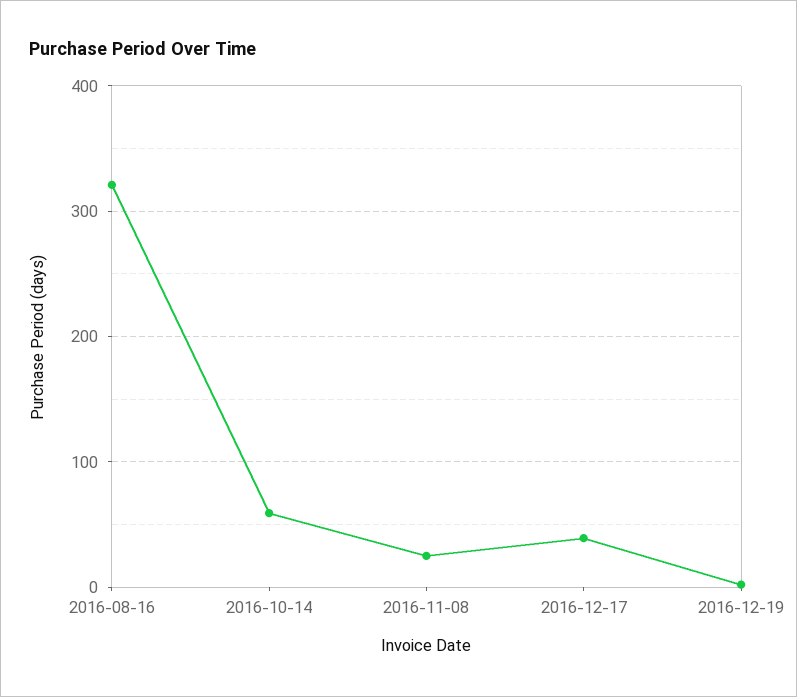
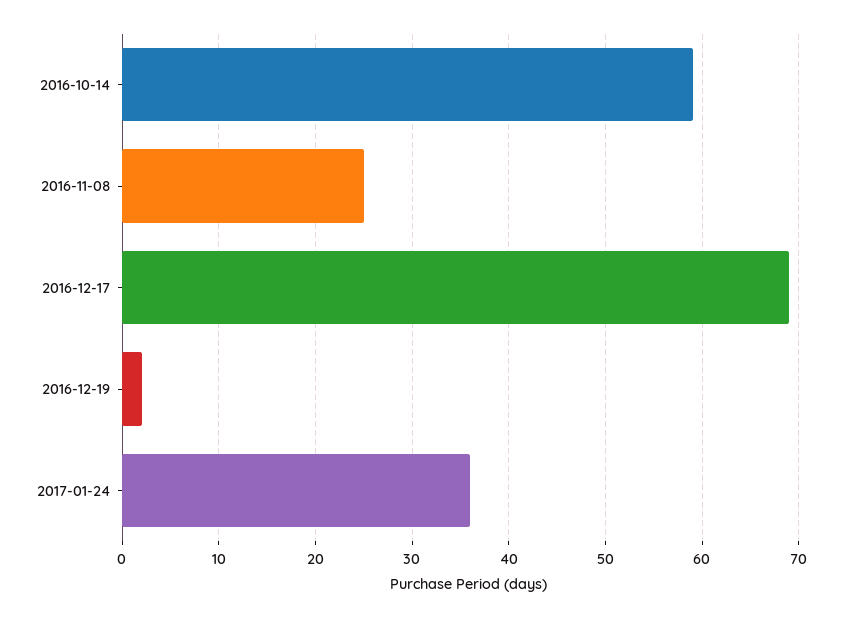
2016-08-16: 320 -> none
2016-12-17: 40 -> 69
2017-01-24: none -> 36

